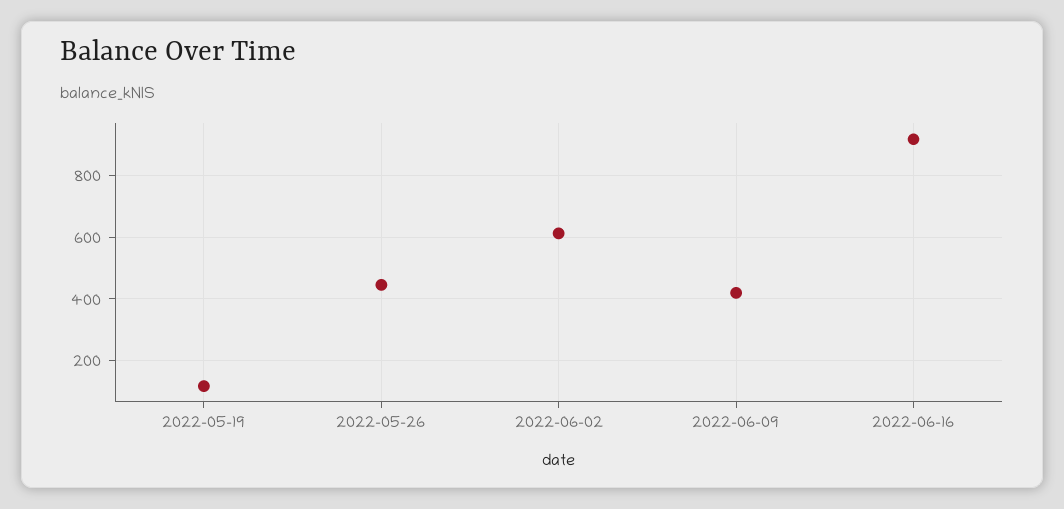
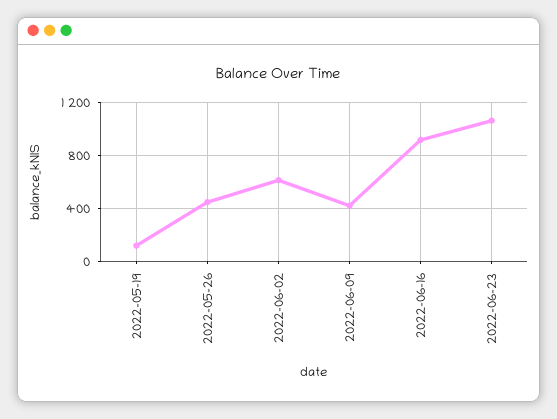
2022-06-23: none -> 1050

